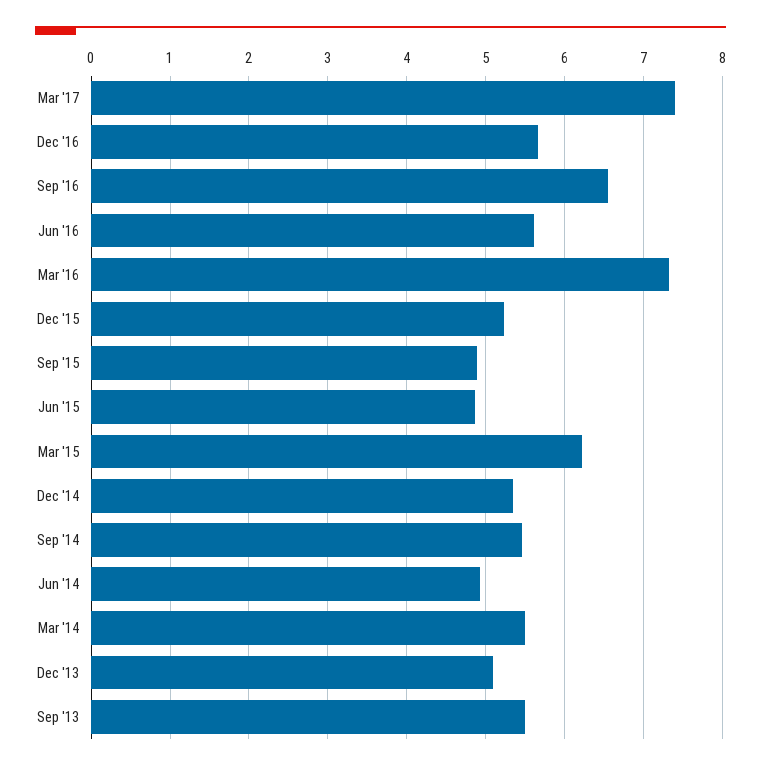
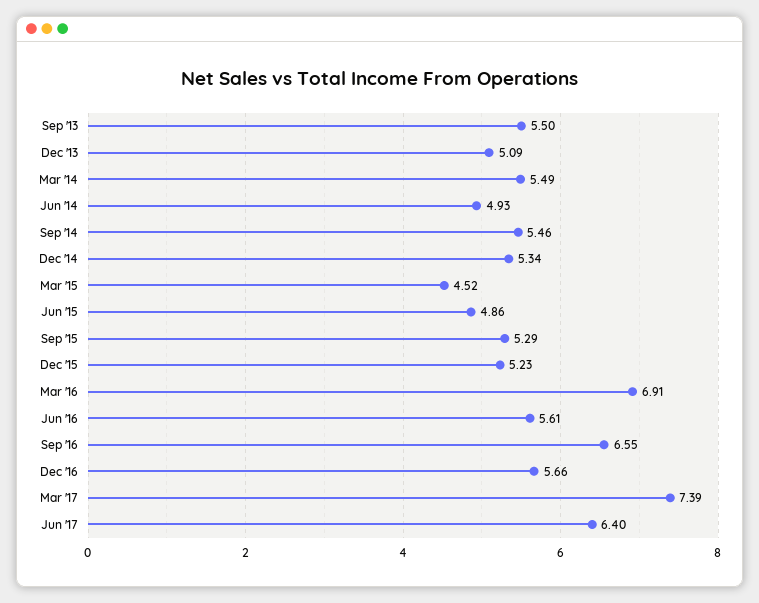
Mar '16: 7.3 -> 6.91
Sep '15: 4.9 -> 5.29
Mar '15: 6.2 -> 4.52
Jun '17: none -> 6.4

